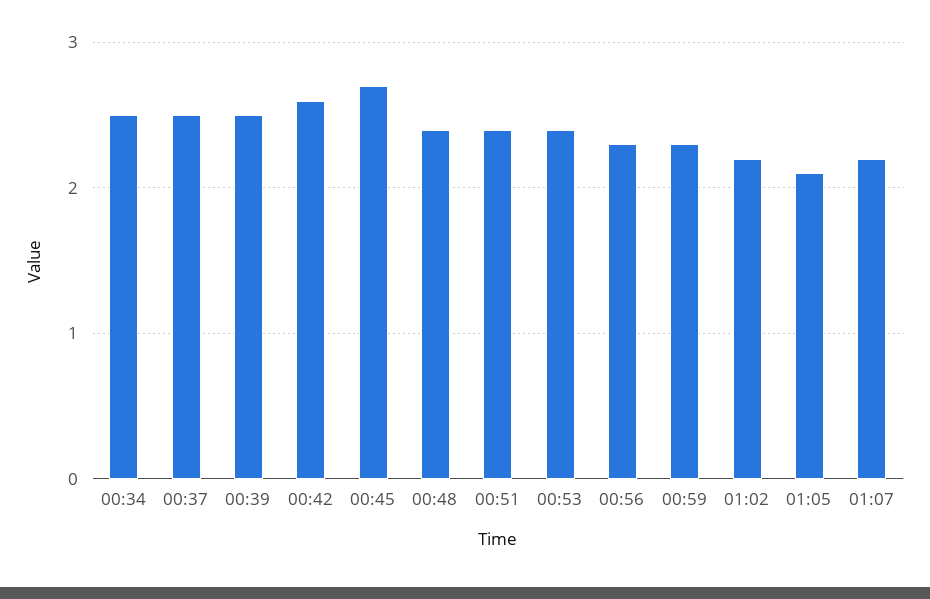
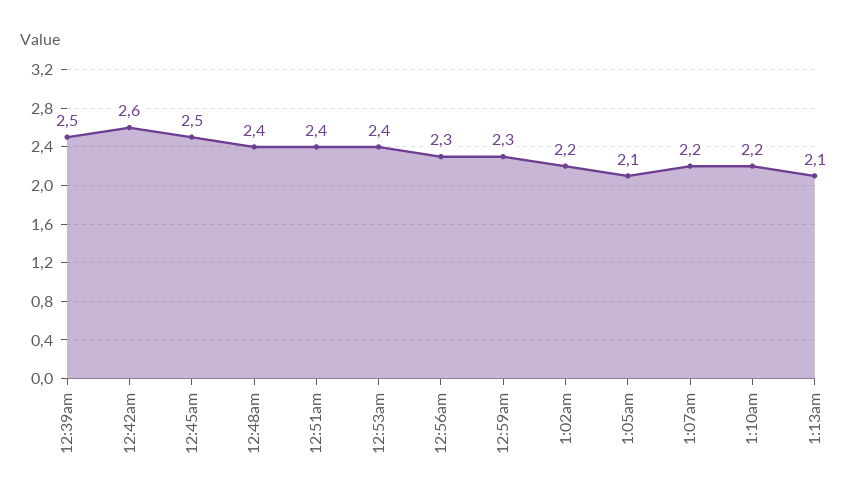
00:34: 2.5 -> none
00:37: 2.5 -> none
00:45: 2.7 -> 2.5
1:10am: none -> 2.2
1:13am: none -> 2.1

